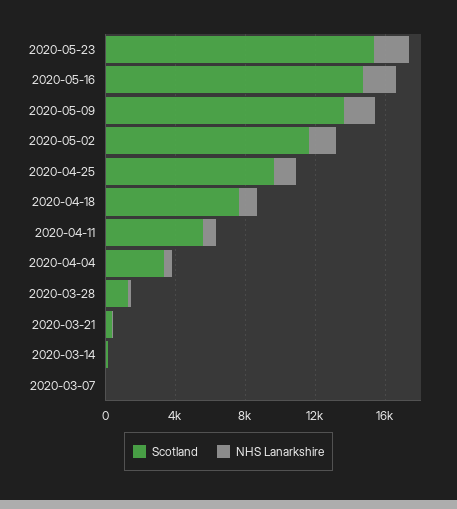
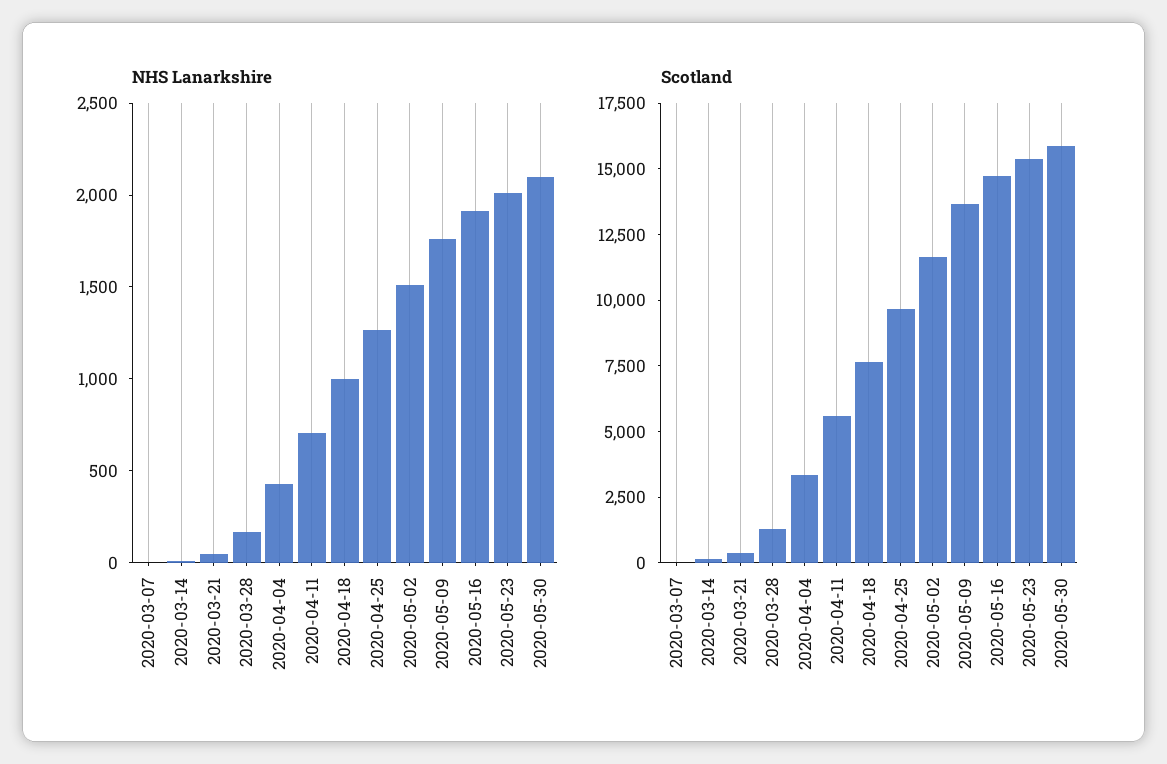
NHS Lanarkshire, 2020-05-30: none -> 2100
Scotland, 2020-05-30: none -> 16000

